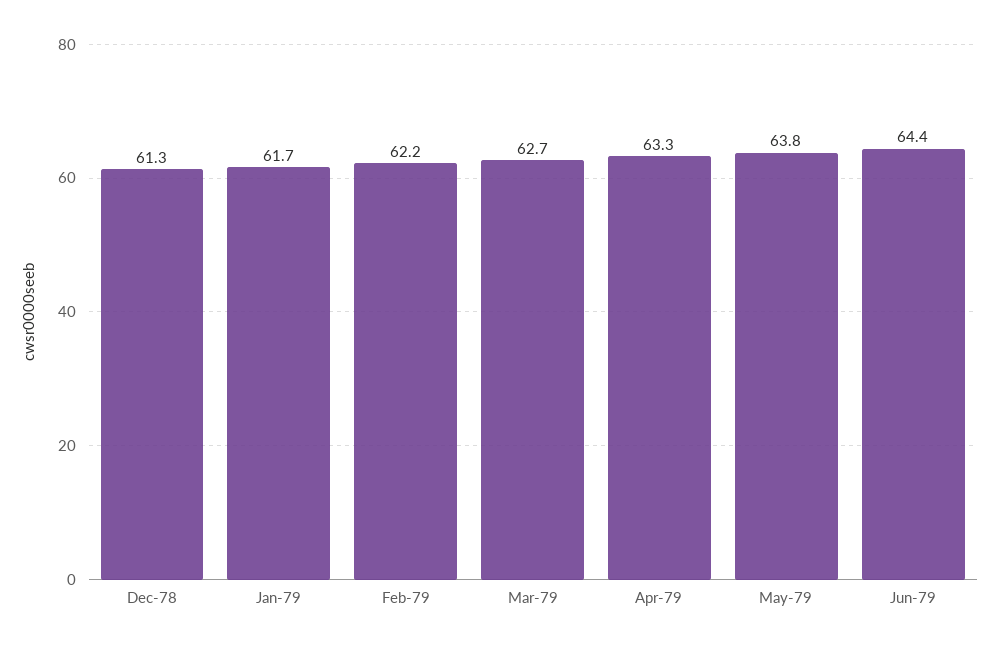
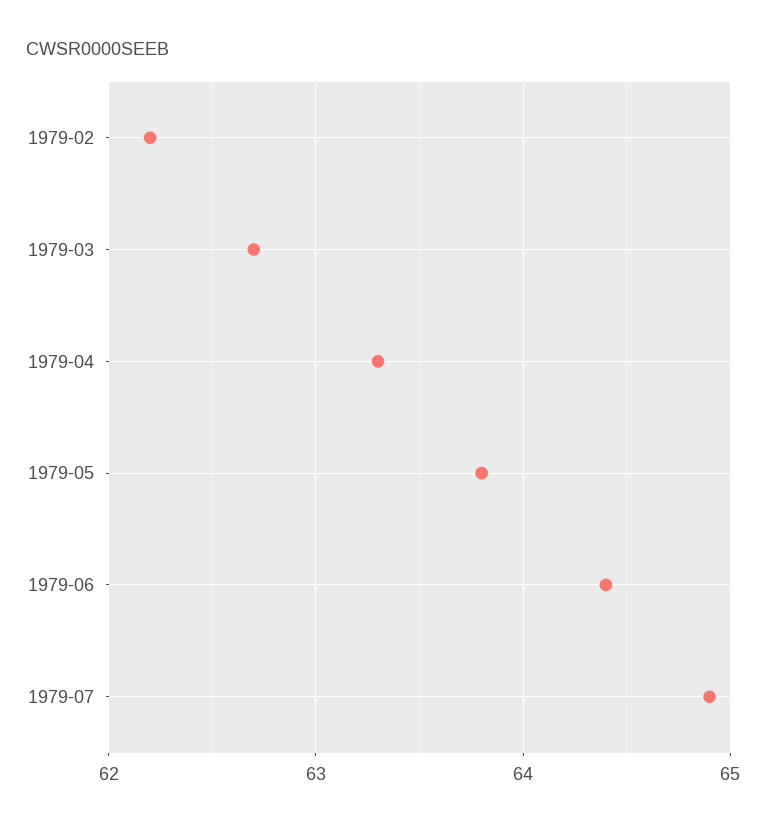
Dec-78: 61.3 -> none
Jan-79: 61.7 -> none
1979-07: none -> 64.9

